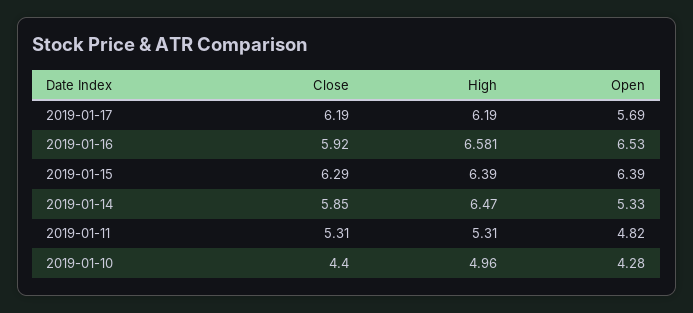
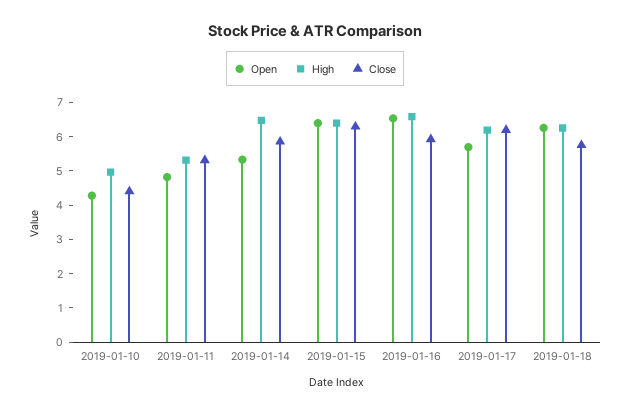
Open, 2019-01-18: none -> 6.25
High, 2019-01-18: none -> 6.25
Close, 2019-01-18: none -> 5.75

